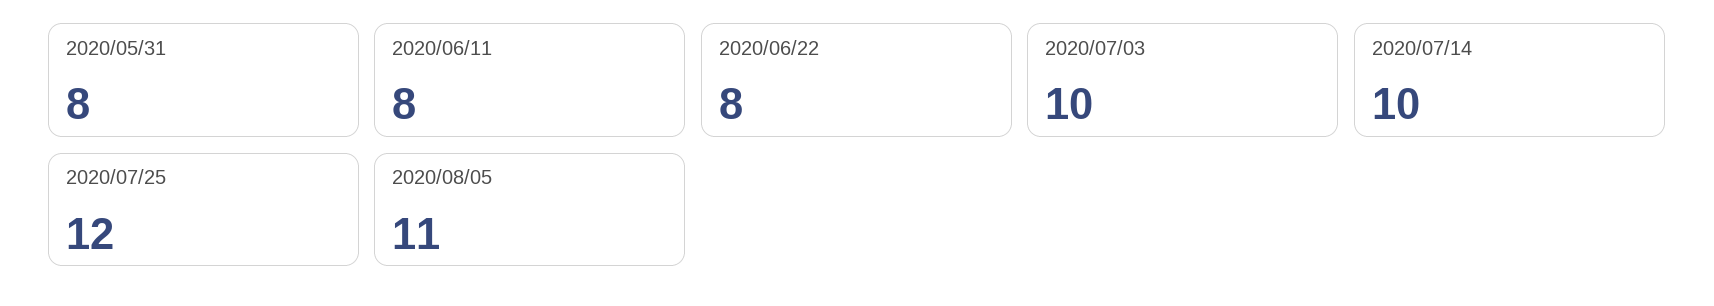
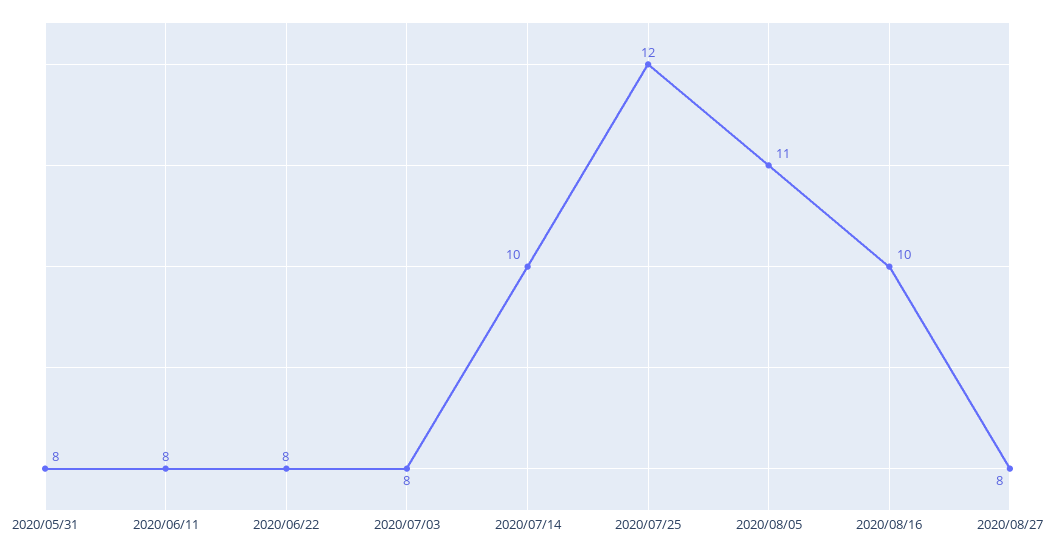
2020/07/03: 10 -> 8
2020/08/16: none -> 10
2020/08/27: none -> 8

